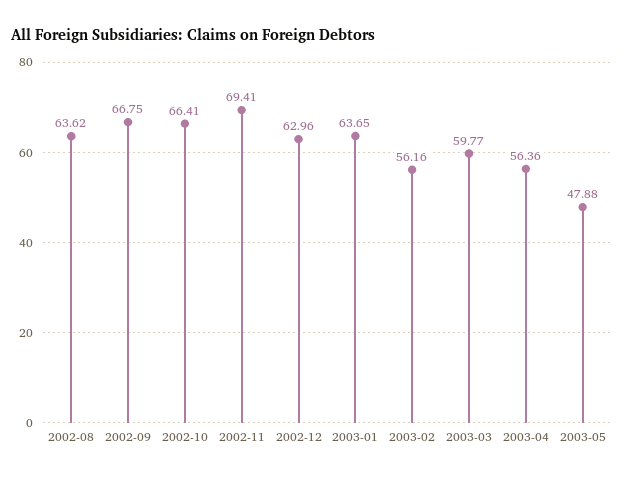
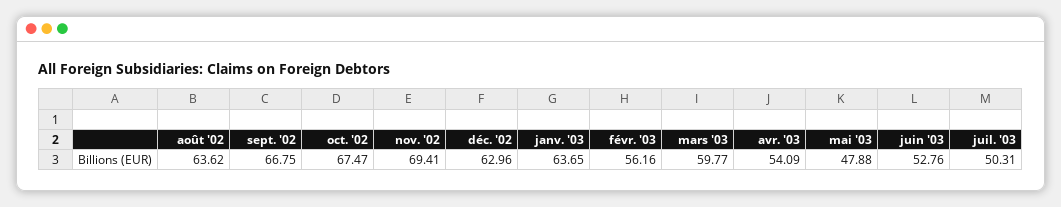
2002-10: 66.41 -> 67.47
2003-04: 56.36 -> 54.09
juin '03: none -> 52.76
juil. '03: none -> 50.31

